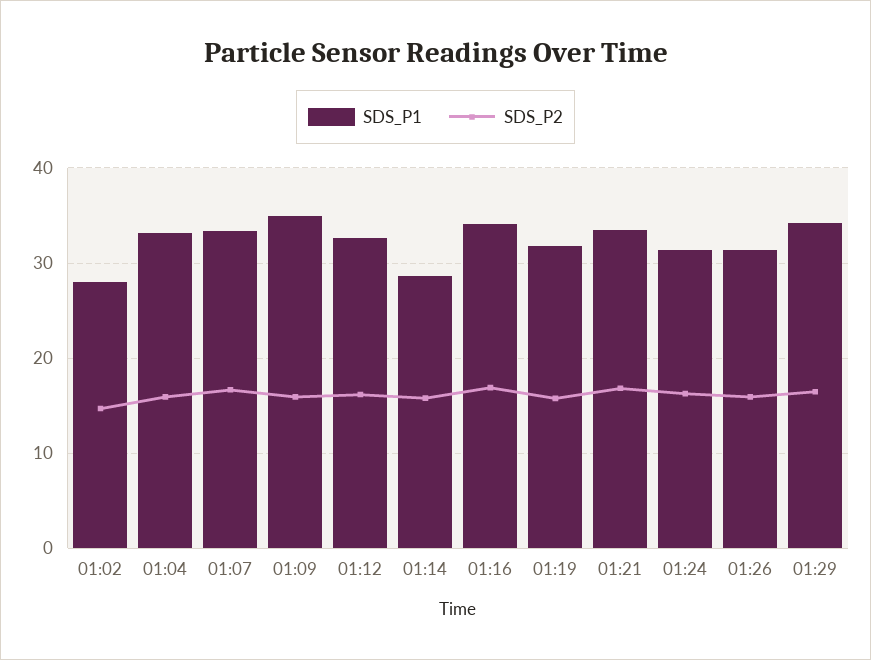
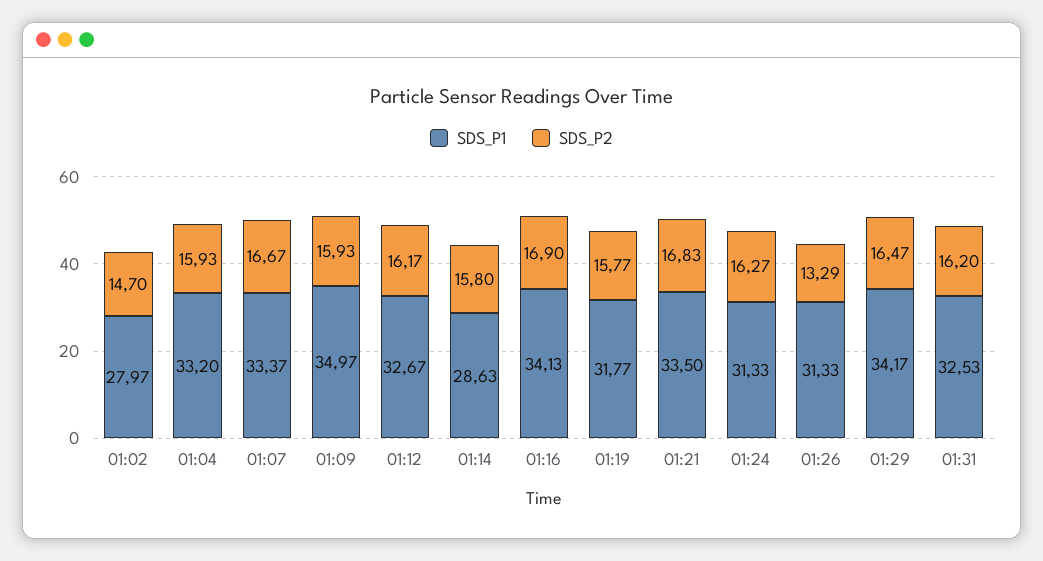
SDS_P2, 01:26: 16 -> 13.29
SDS_P1, 01:31: none -> 32.53
SDS_P2, 01:31: none -> 16.2

